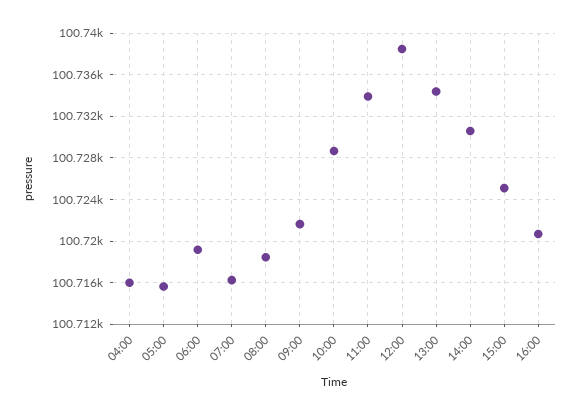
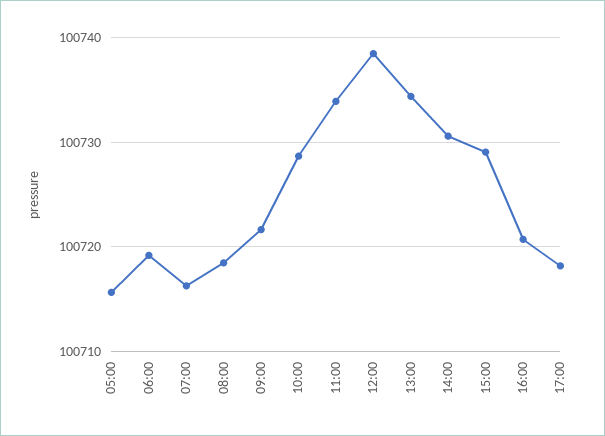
04:00: 100716 -> none
15:00: 100725 -> 100729
17:00: none -> 100718

